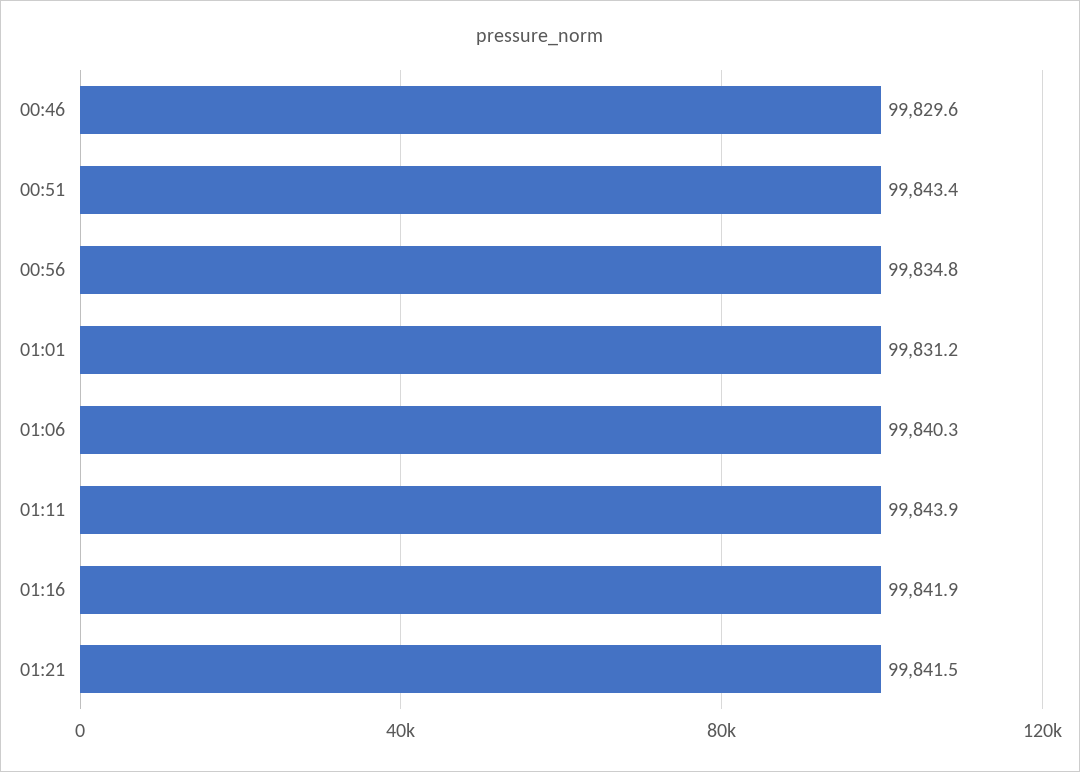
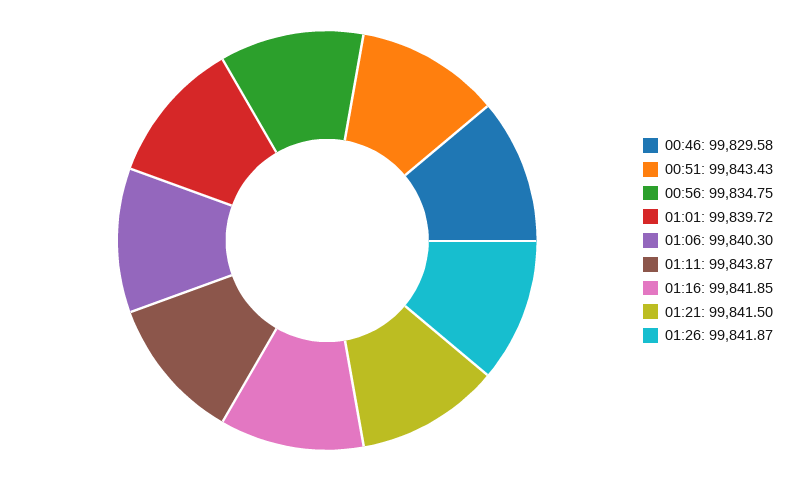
01:01: 99831.2 -> 99839.72
01:26: none -> 99841.87

